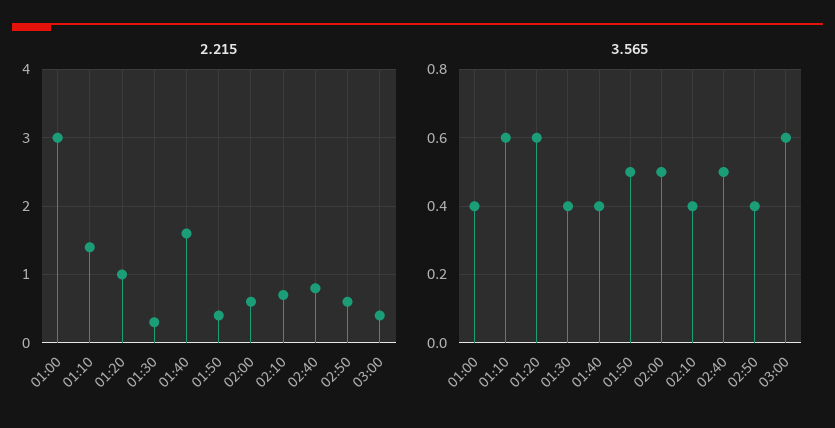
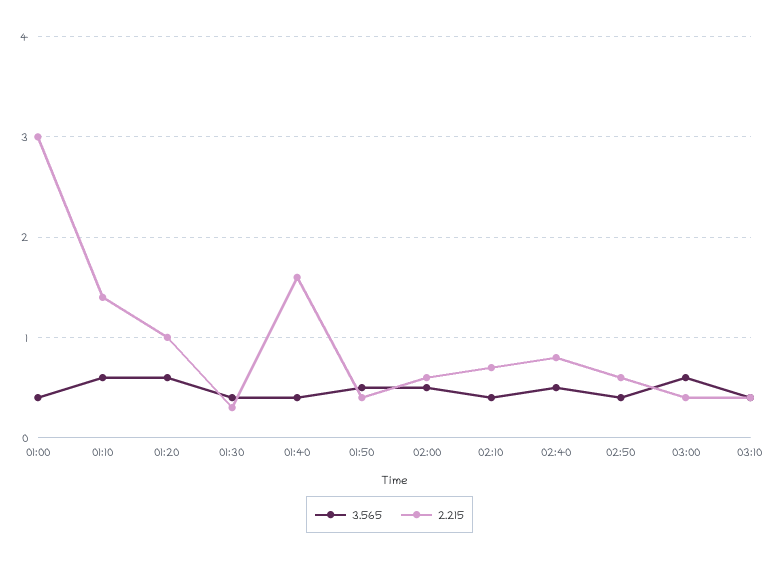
3.565, 03:10: none -> 0.4
2.215, 03:10: none -> 0.4

